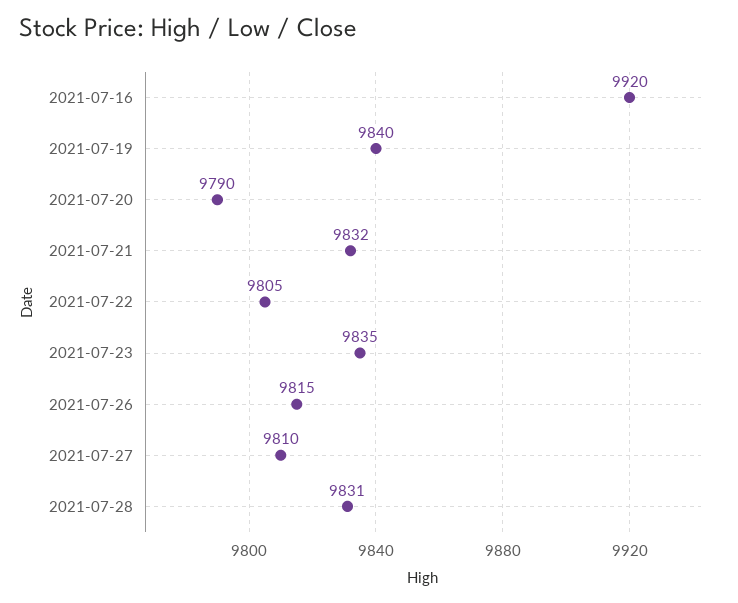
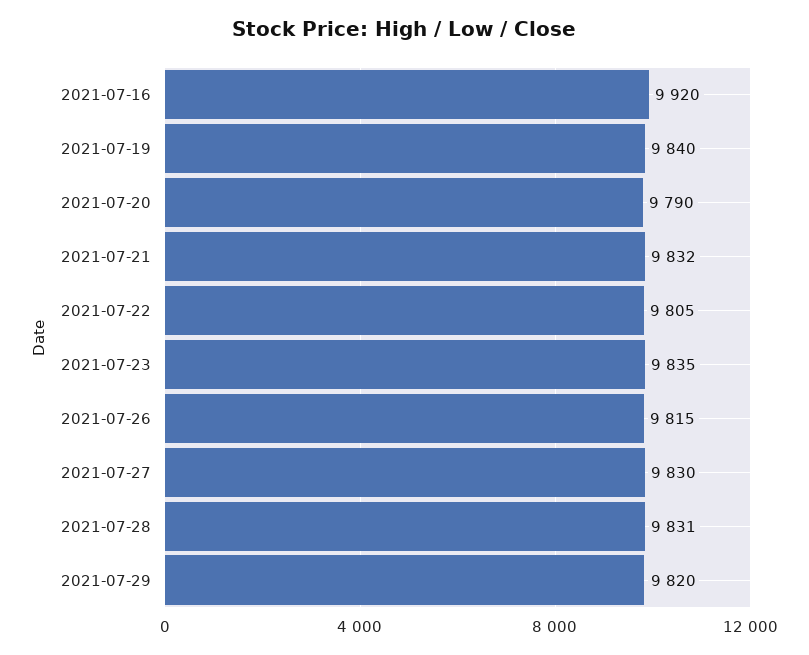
2021-07-27: 9810 -> 9830
2021-07-29: none -> 9820

